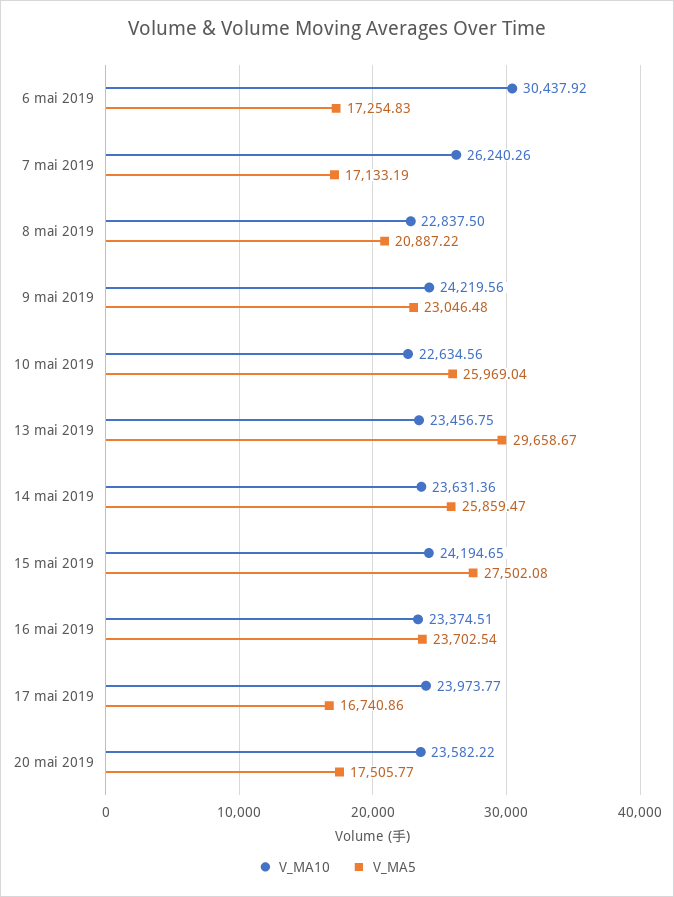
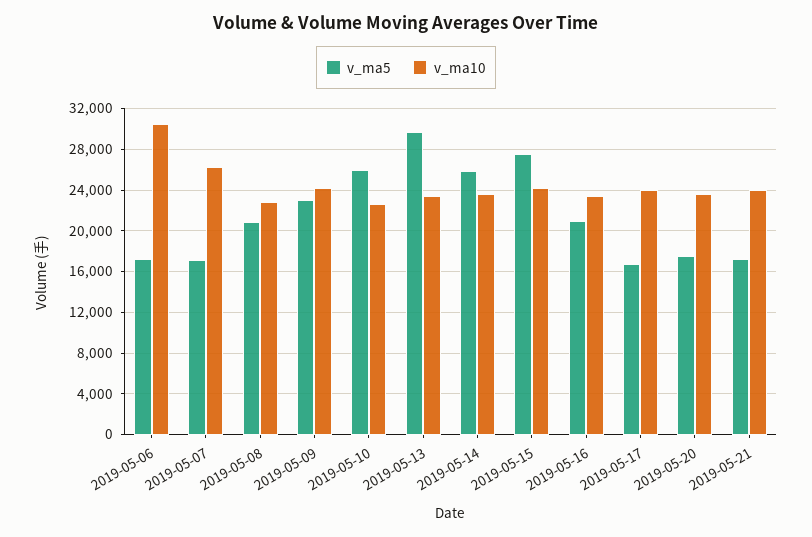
V_MA5, 16 mai 2019: 23702.54 -> 21000
V_MA5, 2019-05-21: none -> 17000
V_MA10, 2019-05-21: none -> 24000

